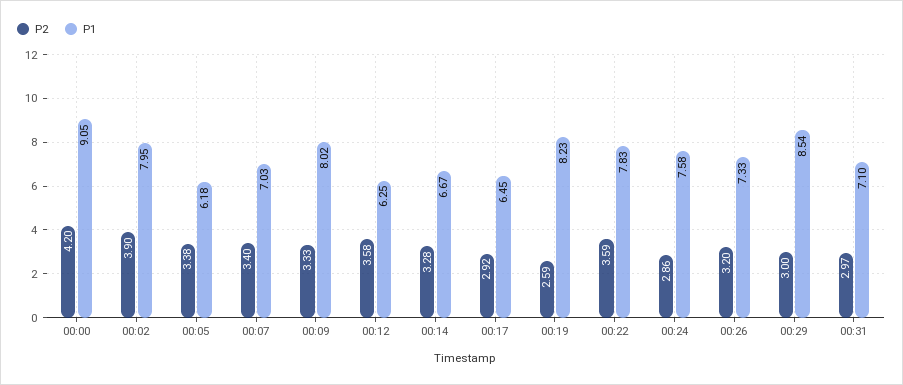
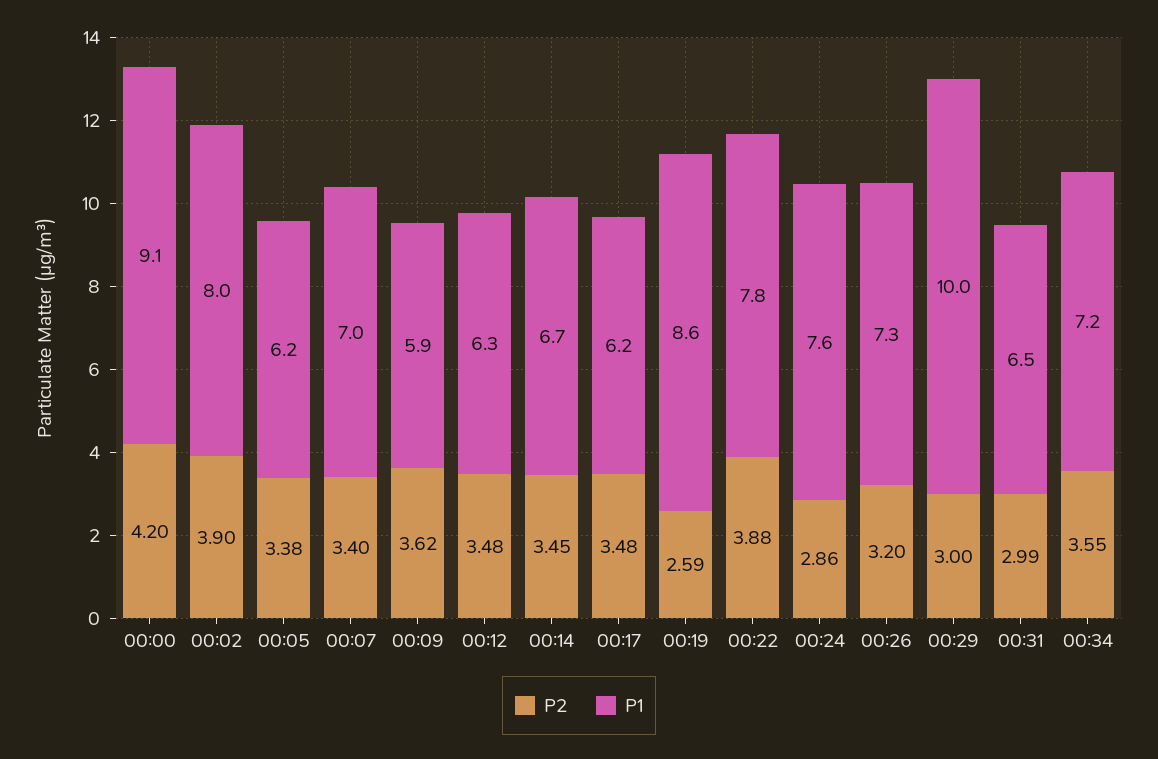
P2, 00:09: 3.33 -> 3.62
P1, 00:09: 8.02 -> 5.9
P2, 00:12: 3.58 -> 3.48
P2, 00:14: 3.28 -> 3.45
P2, 00:17: 2.92 -> 3.48
P1, 00:17: 6.45 -> 6.2
P1, 00:19: 8.23 -> 8.6
P2, 00:22: 3.59 -> 3.88
P1, 00:29: 8.54 -> 10
P2, 00:31: 2.97 -> 2.99
P1, 00:31: 7.1 -> 6.5
P2, 00:34: none -> 3.55
P1, 00:34: none -> 7.2

